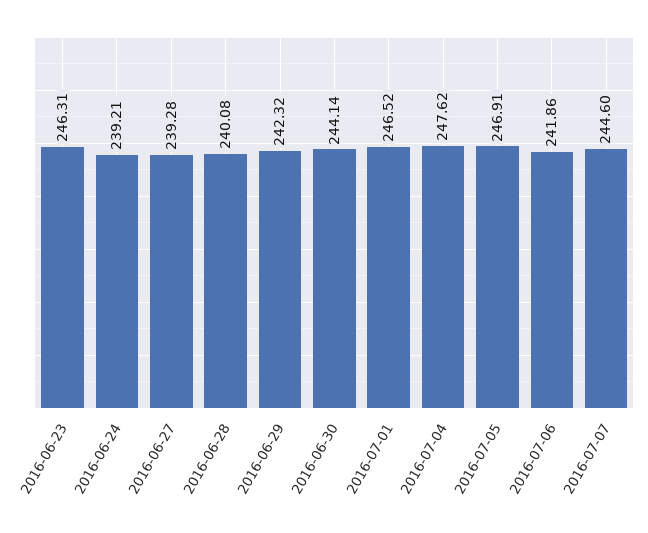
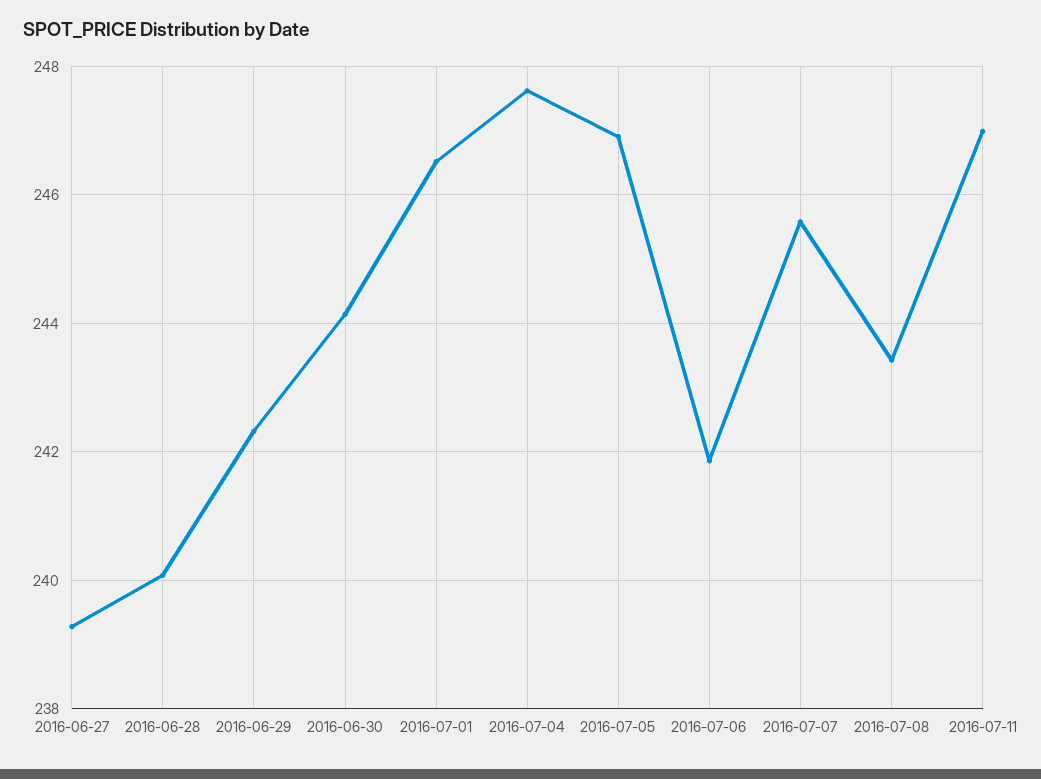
2016-06-23: 246.31 -> none
2016-06-24: 239.21 -> none
2016-07-07: 244.6 -> 245.6
2016-07-08: none -> 243.4
2016-07-11: none -> 247

